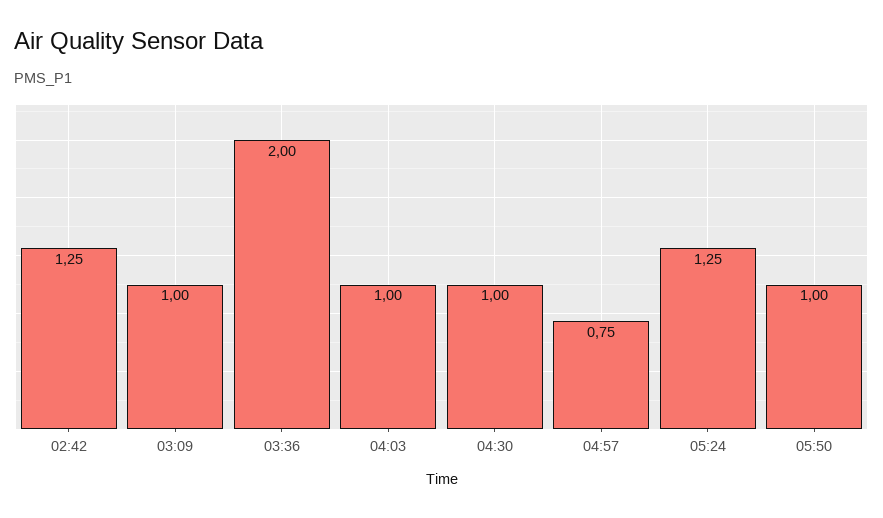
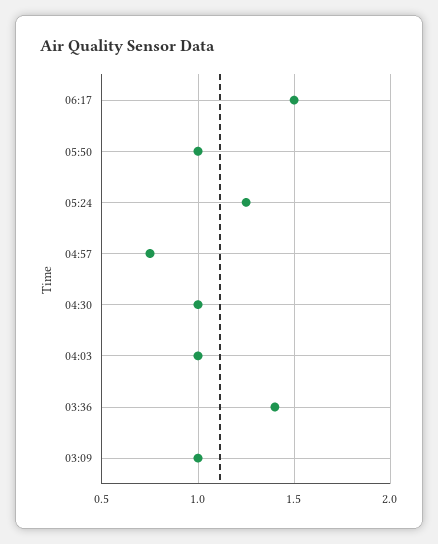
02:42: 1.25 -> none
03:36: 2 -> 1.4
06:17: none -> 1.5

